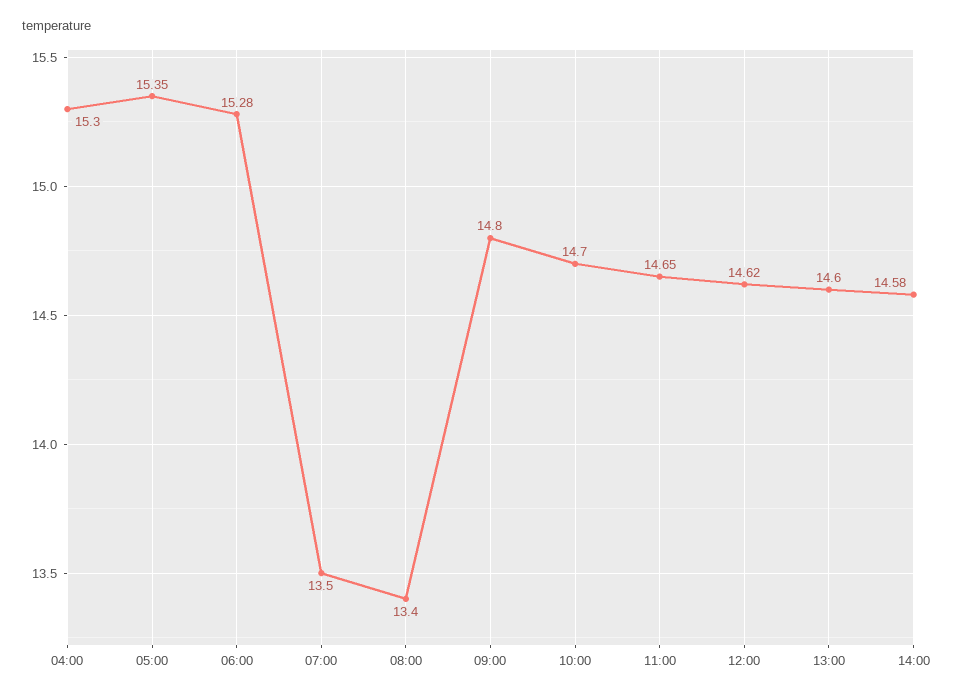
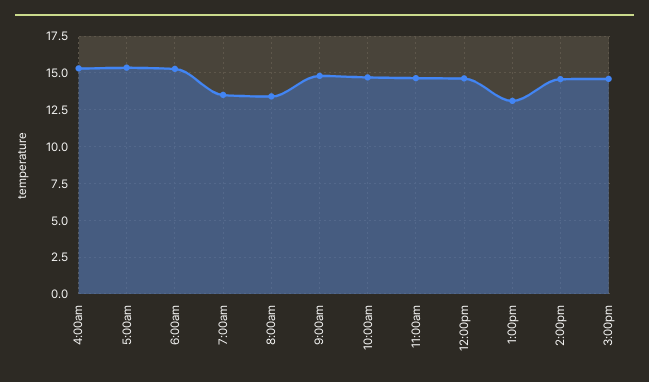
13:00: 14.6 -> 13
3:00pm: none -> 14.5

